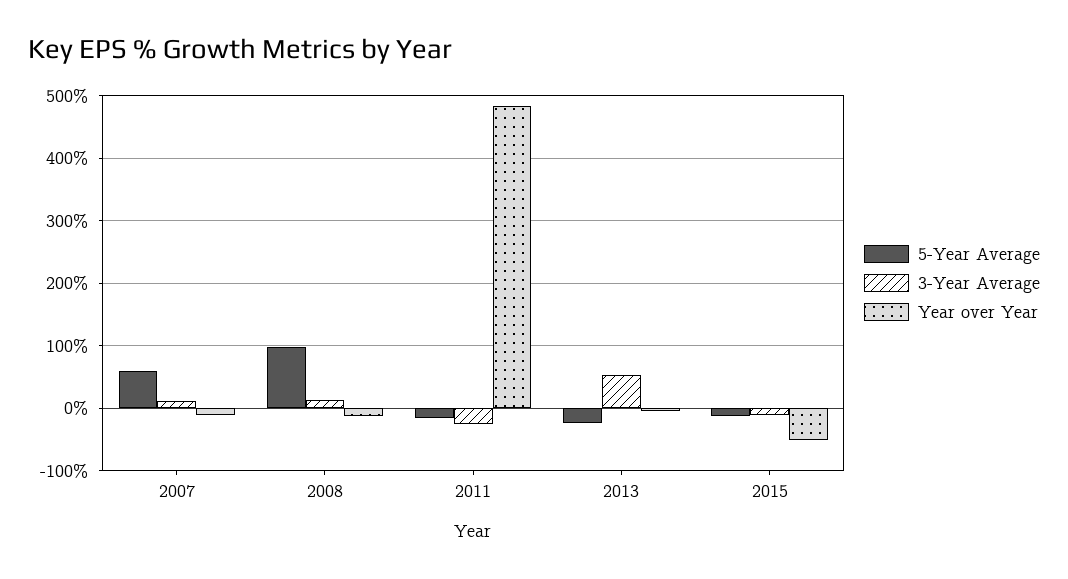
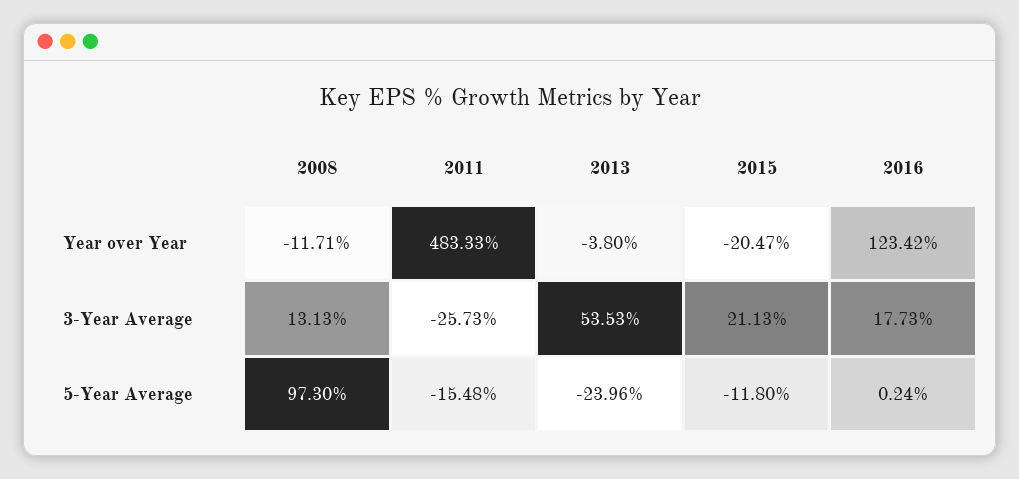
5-Year Average, 2007: 60 -> none
3-Year Average, 2007: 10 -> none
Year over Year, 2007: -10 -> none
3-Year Average, 2015: -10 -> 21.13
Year over Year, 2015: -50 -> -20.47
Year over Year, 2016: none -> 123.42
3-Year Average, 2016: none -> 17.73
5-Year Average, 2016: none -> 0.24

